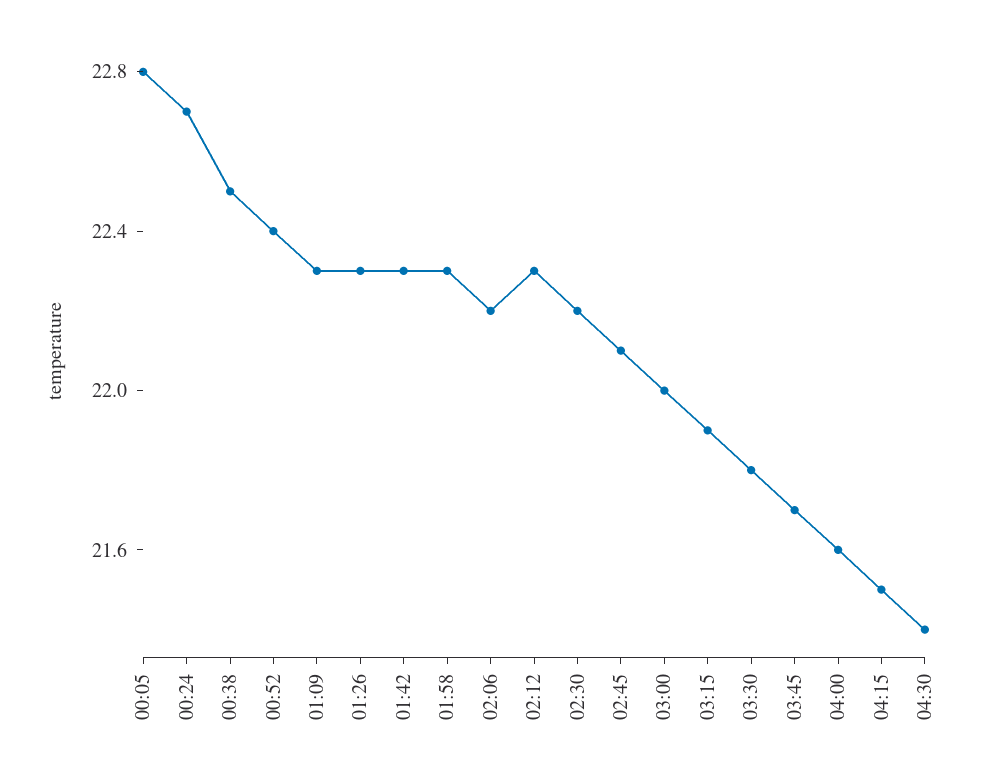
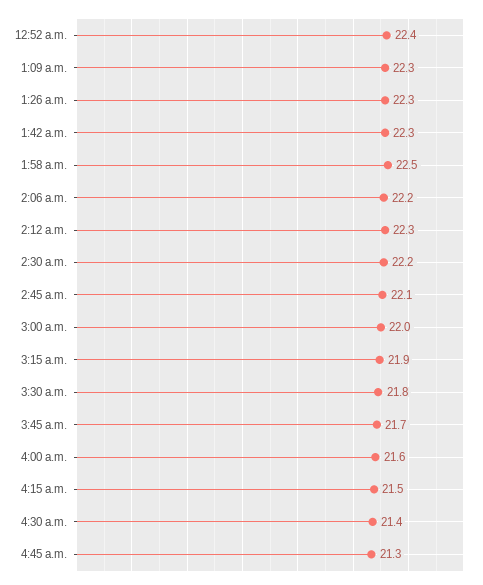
00:05: 22.8 -> none
00:24: 22.7 -> none
00:38: 22.5 -> none
01:58: 22.3 -> 22.5
4:45 a.m.: none -> 21.3

